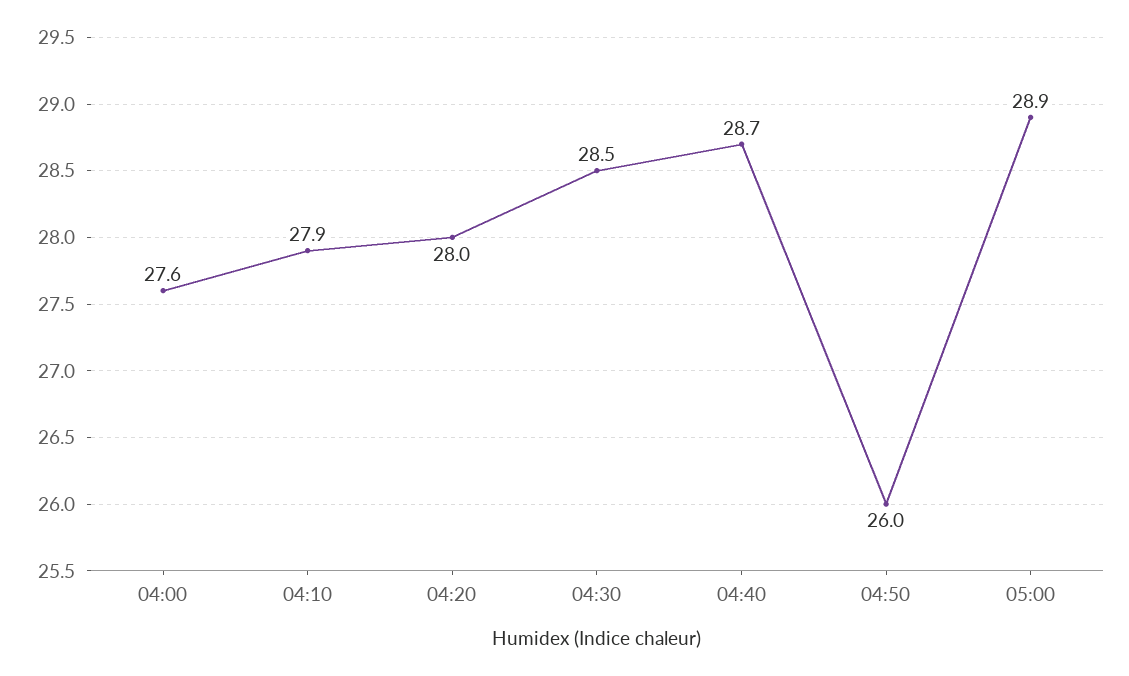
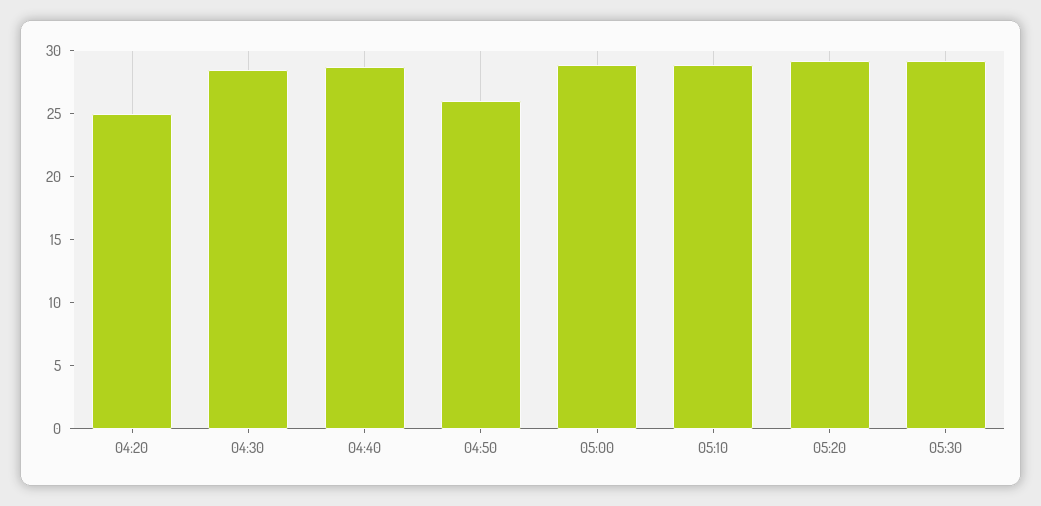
04:00: 27.6 -> none
04:10: 27.9 -> none
04:20: 28 -> 25
05:10: none -> 29
05:20: none -> 29
05:30: none -> 29

